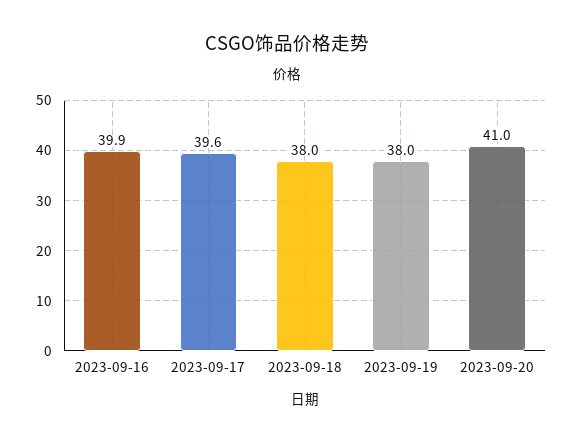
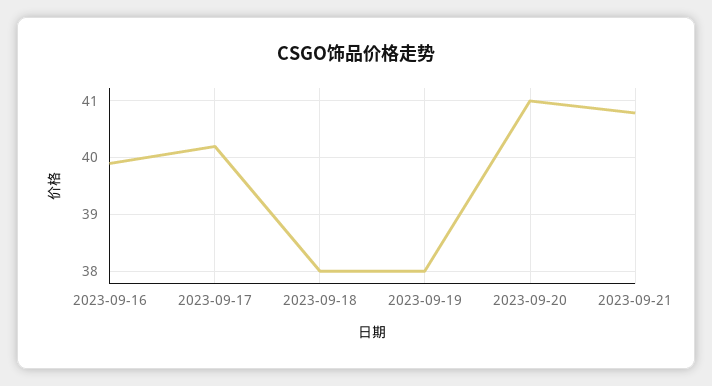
2023-09-17: 39.6 -> 40.2
2023-09-21: none -> 40.8

